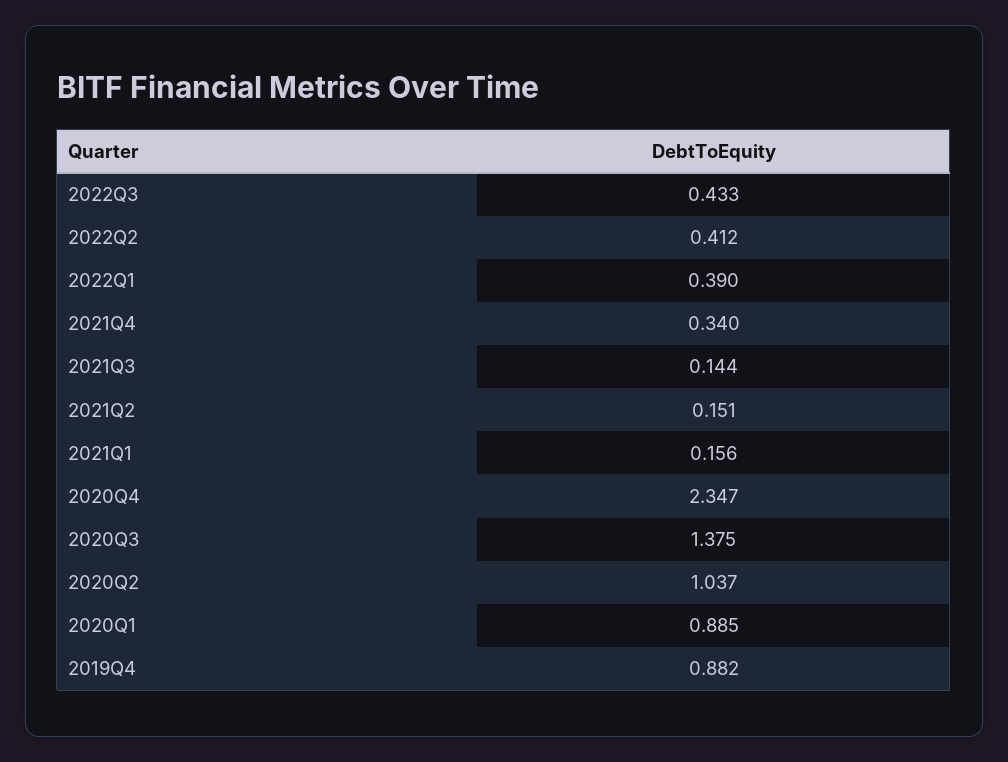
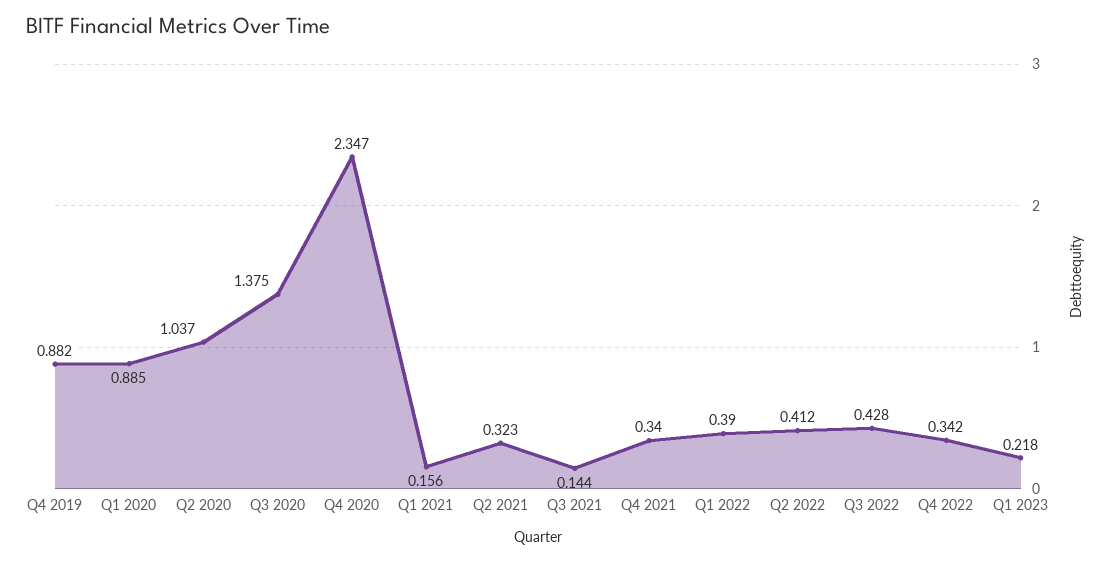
2022Q3: 0.433 -> 0.428
2021Q2: 0.151 -> 0.323
Q4 2022: none -> 0.342
Q1 2023: none -> 0.218

